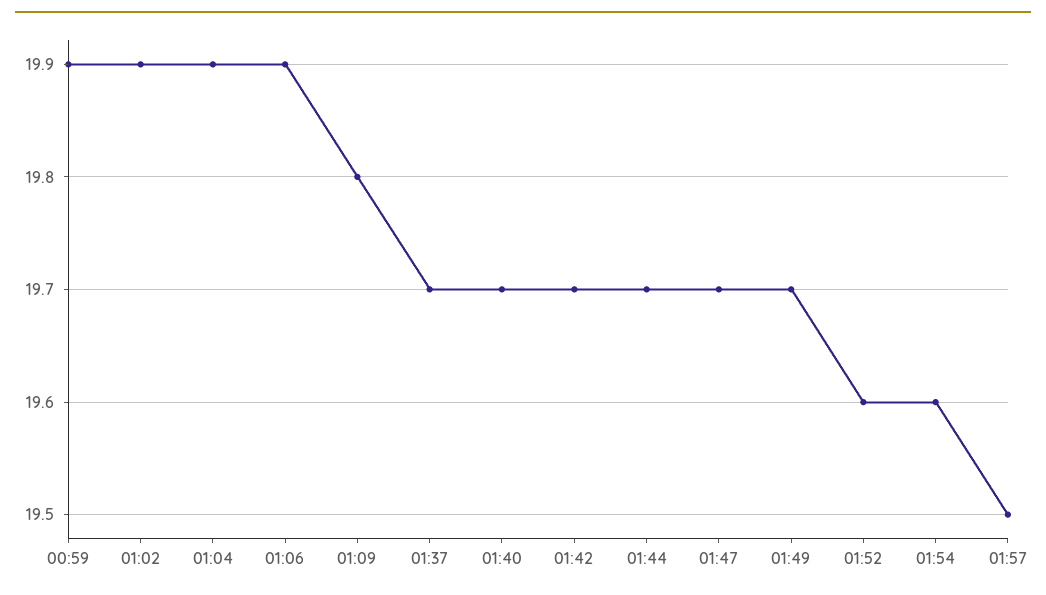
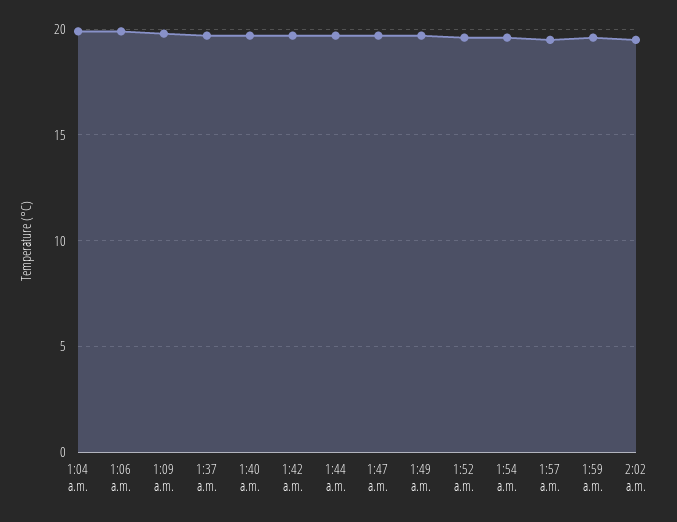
00:59: 19.9 -> none
01:02: 19.9 -> none
1:59 a.m.: none -> 19.5
2:02 a.m.: none -> 19.5

